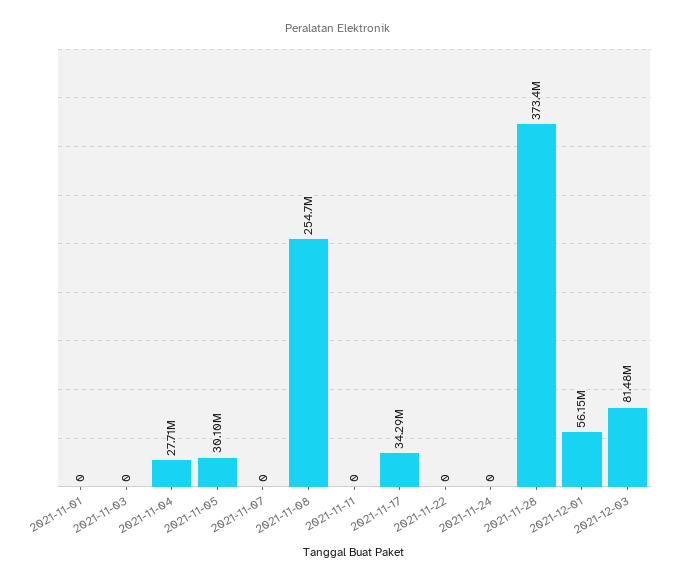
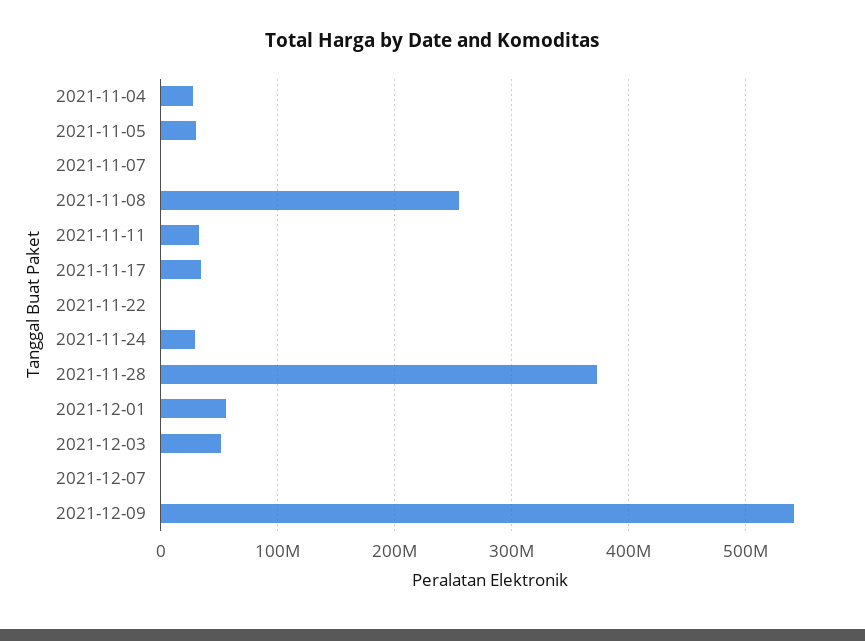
2021-11-01: 0 -> none
2021-11-03: 0 -> none
2021-11-11: 0 -> 30000000
2021-11-24: 0 -> 30000000
2021-12-03: 81480000 -> 50000000
2021-12-07: none -> 0
2021-12-09: none -> 540000000

